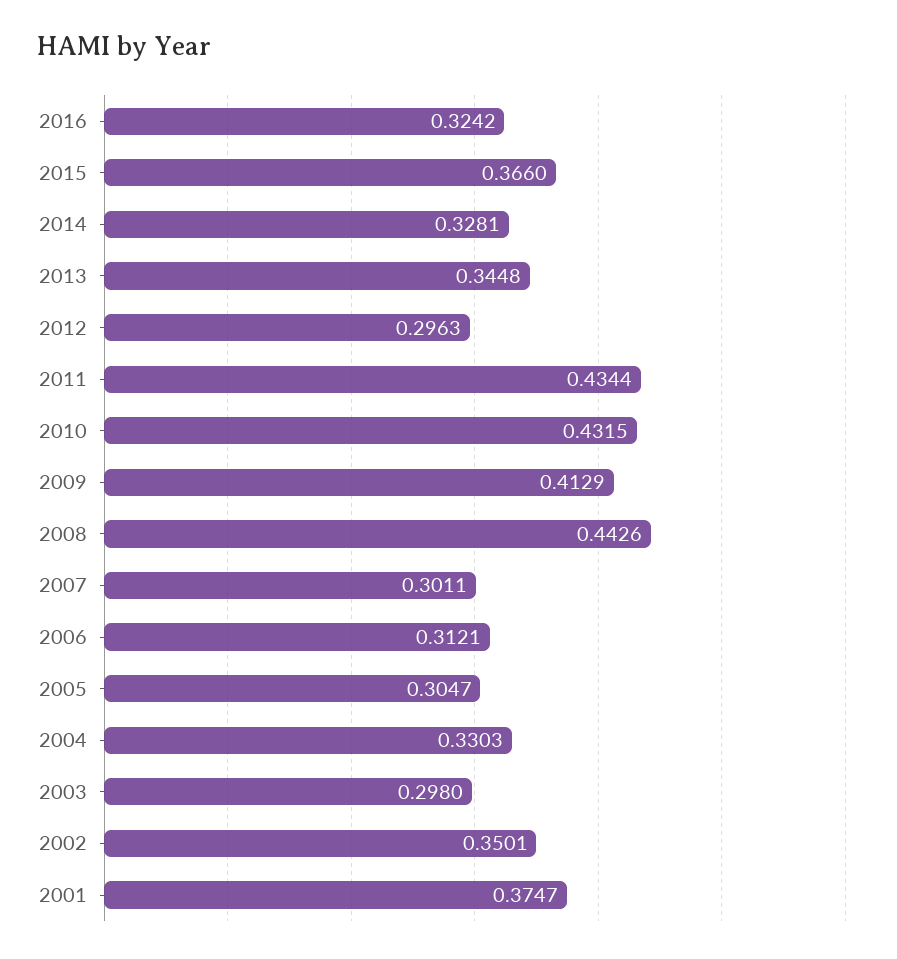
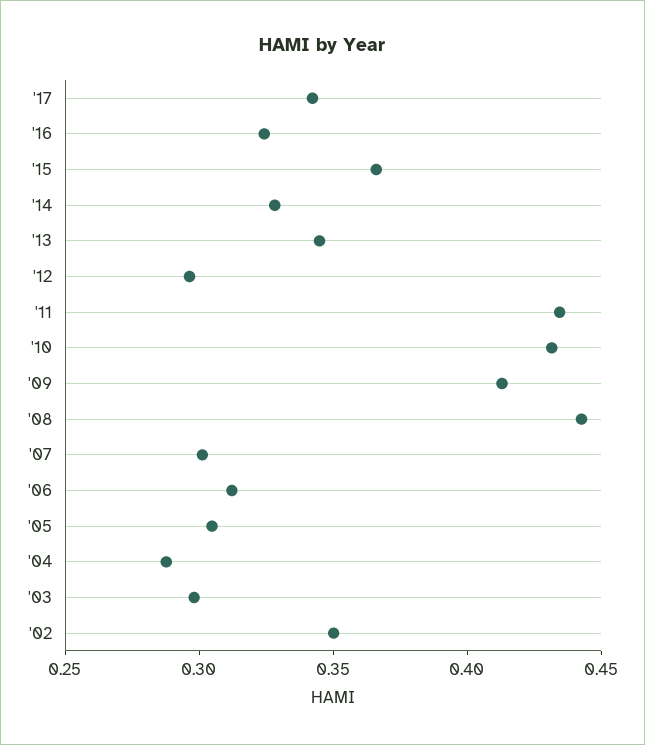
2004: 0.3303 -> 0.29
2001: 0.3747 -> none
'17: none -> 0.34

